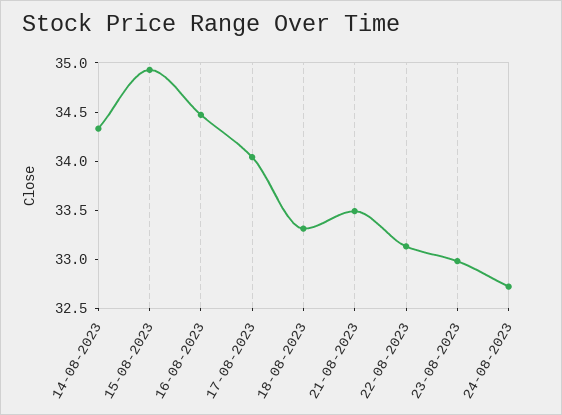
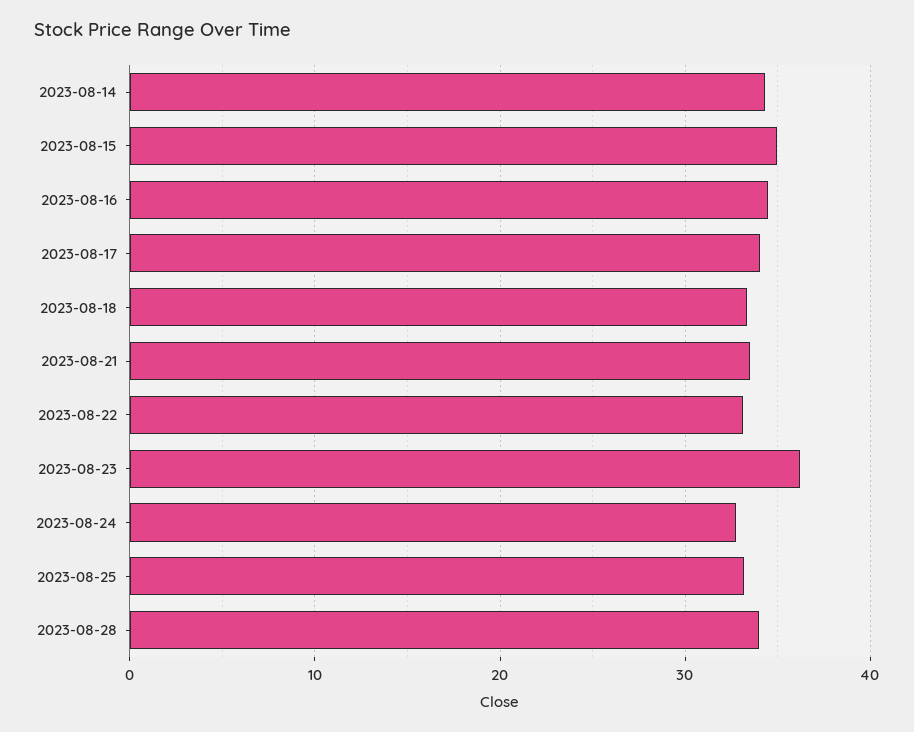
23-08-2023: 33 -> 36
2023-08-25: none -> 33
2023-08-28: none -> 34

